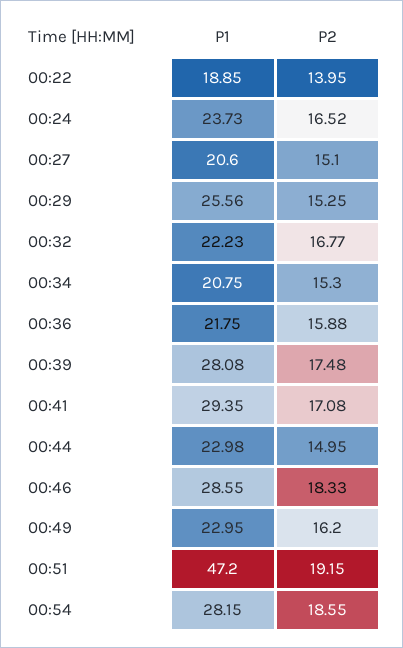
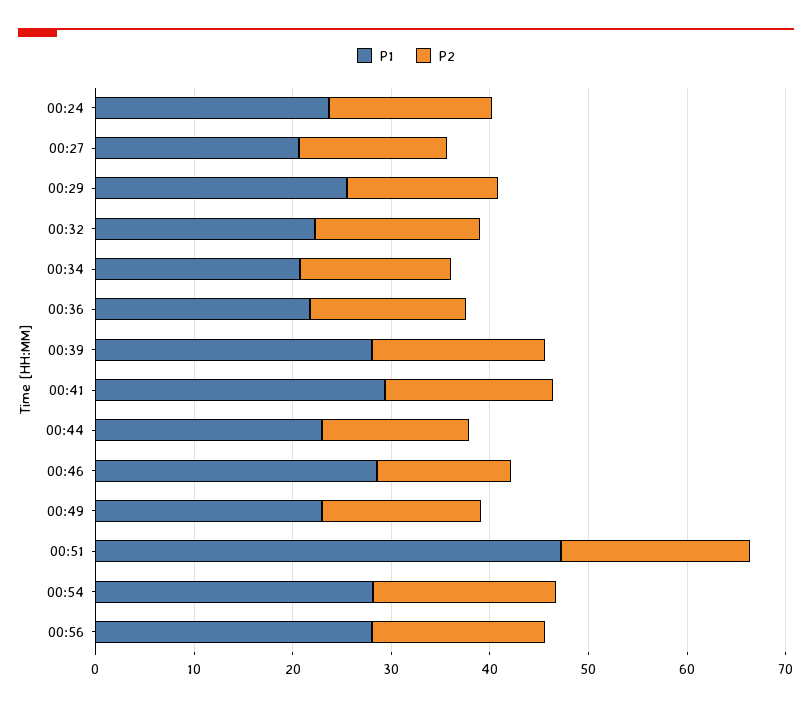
P1, 00:22: 18.85 -> none
P2, 00:22: 13.95 -> none
P2, 00:46: 18.33 -> 14
P1, 00:56: none -> 28
P2, 00:56: none -> 18

